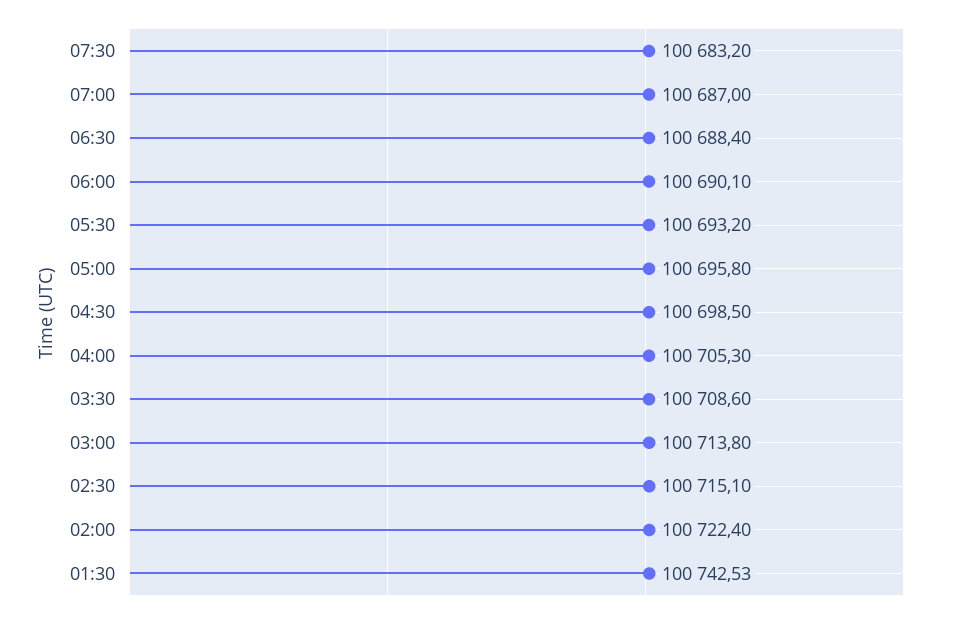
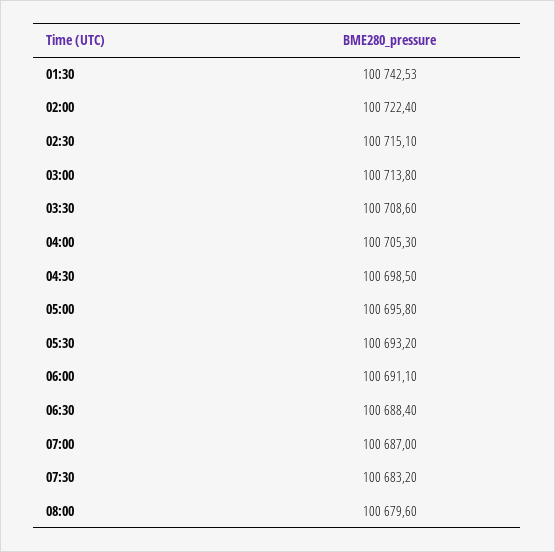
06:00: 100690.1 -> 100691.1
08:00: none -> 100679.6

